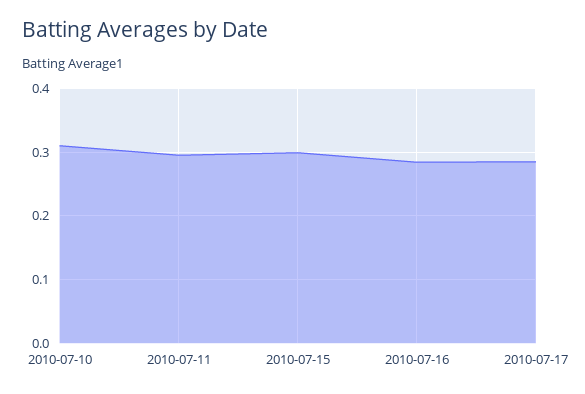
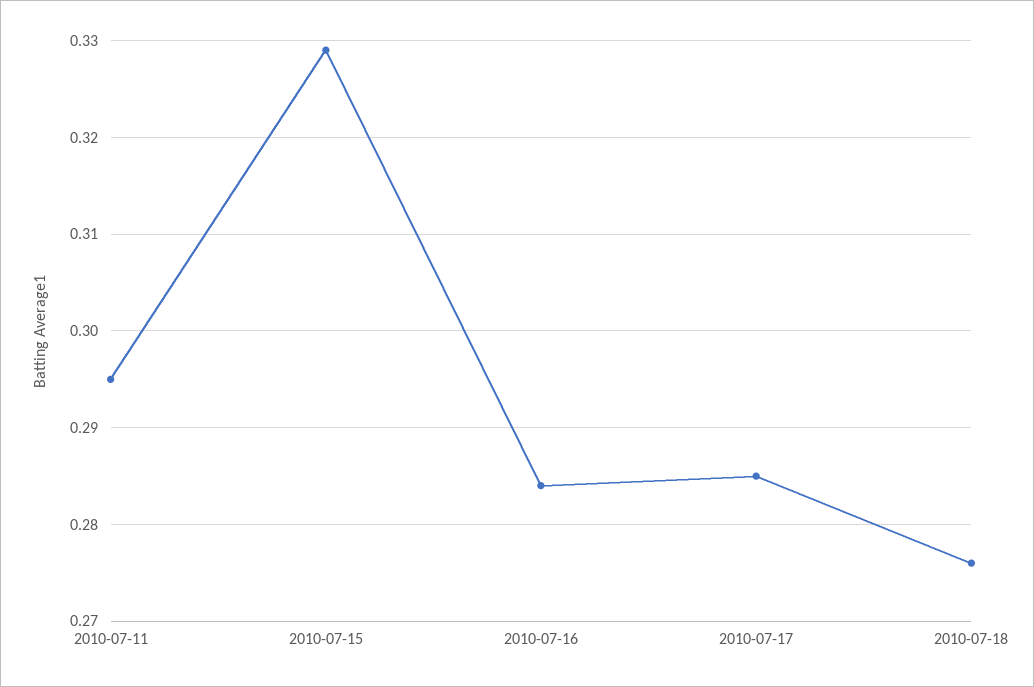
2010-07-10: 0.31 -> none
2010-07-15: 0.3 -> 0.329
2010-07-18: none -> 0.276

